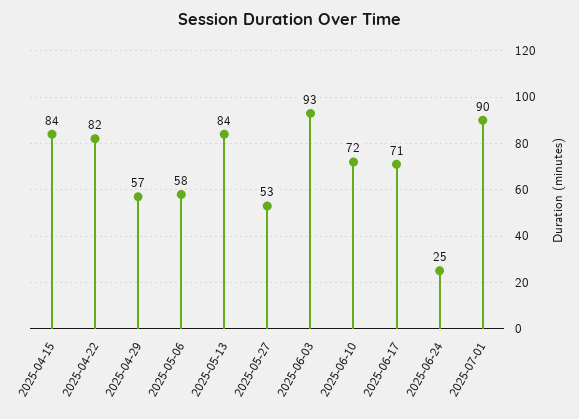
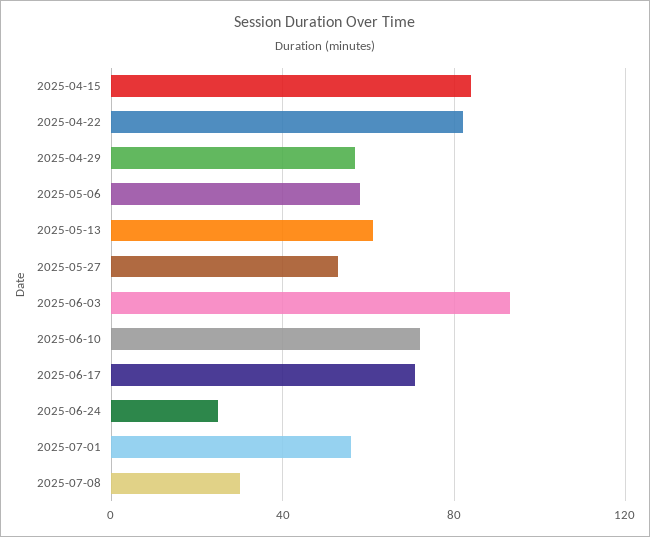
2025-05-13: 84 -> 60
2025-07-01: 90 -> 55
2025-07-08: none -> 30

